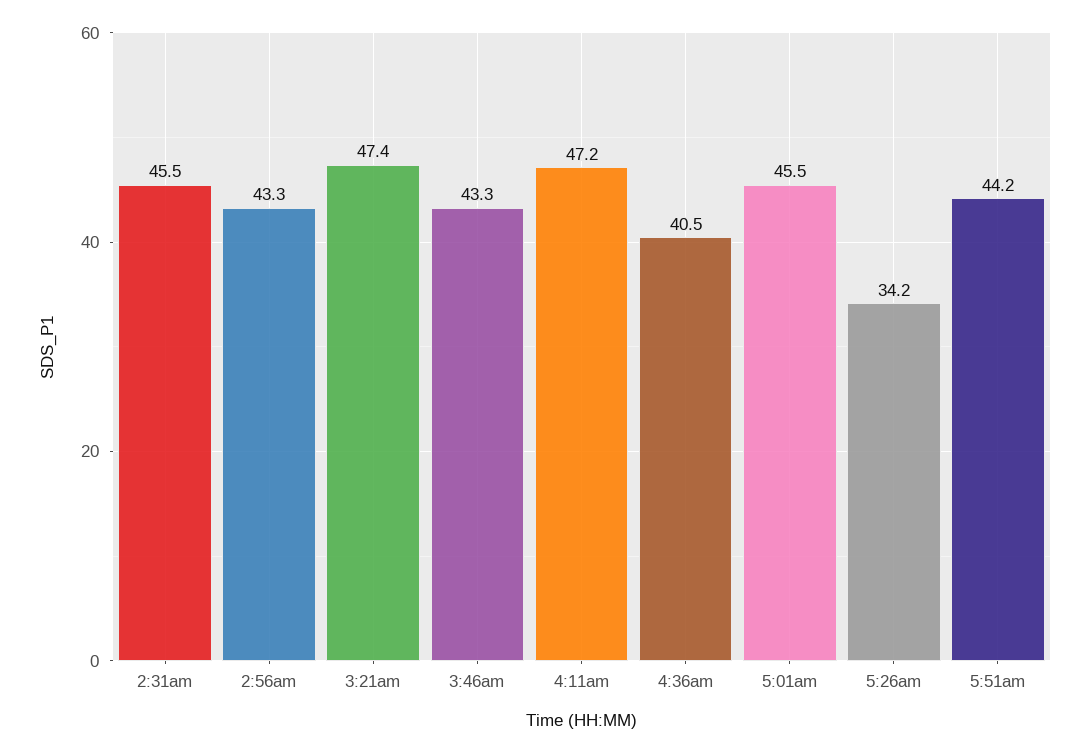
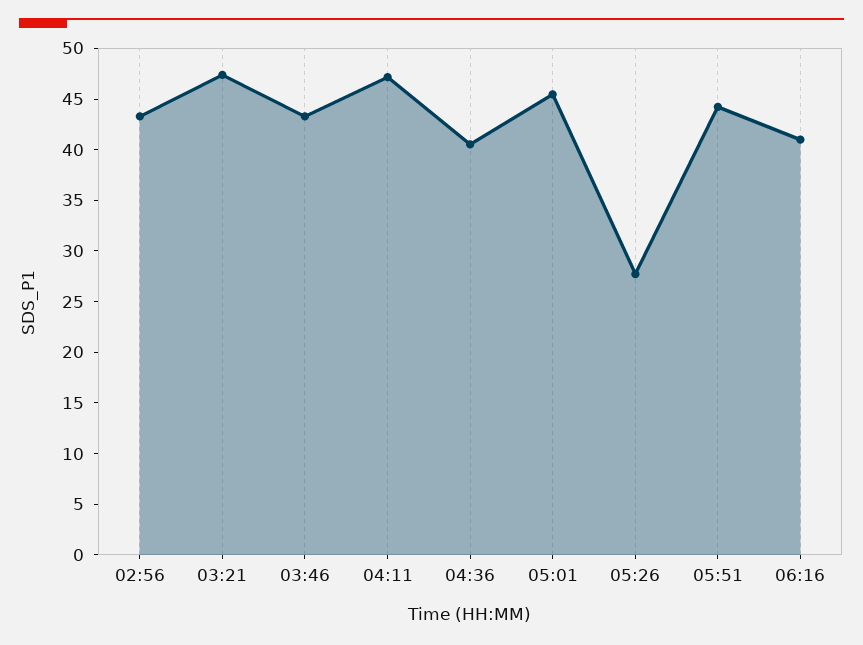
2:31am: 45.5 -> none
5:26am: 34.2 -> 28
06:16: none -> 41

